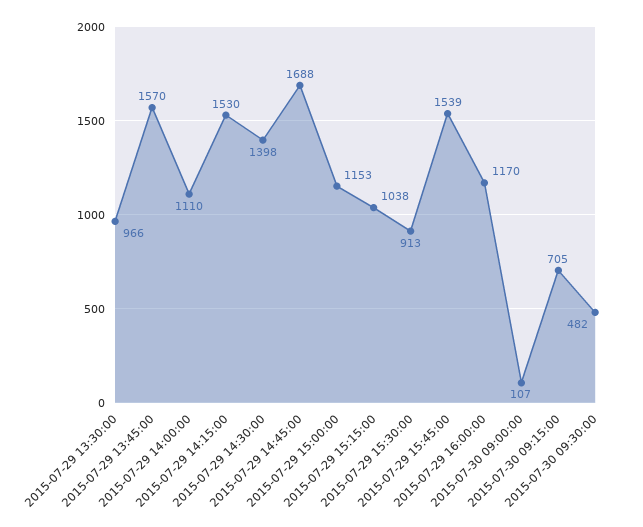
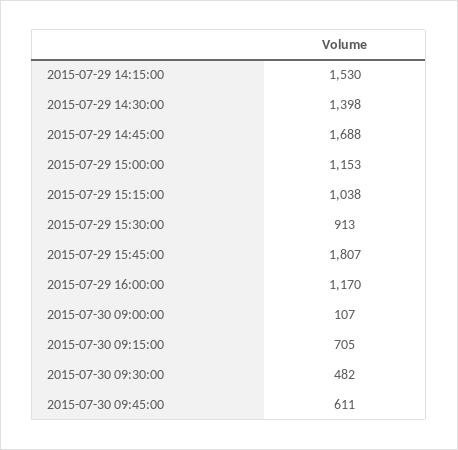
2015-07-29 13:30:00: 966 -> none
2015-07-29 13:45:00: 1570 -> none
2015-07-29 14:00:00: 1110 -> none
2015-07-29 15:45:00: 1539 -> 1807
2015-07-30 09:45:00: none -> 611

